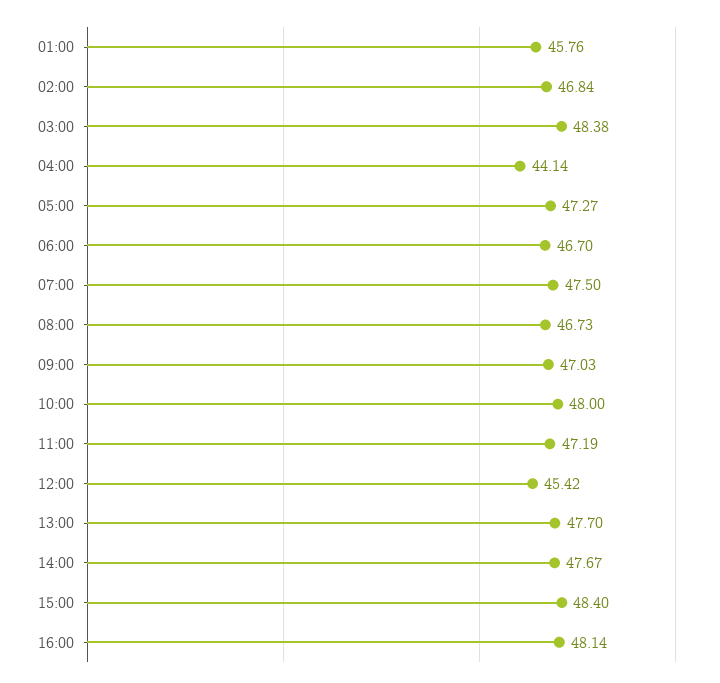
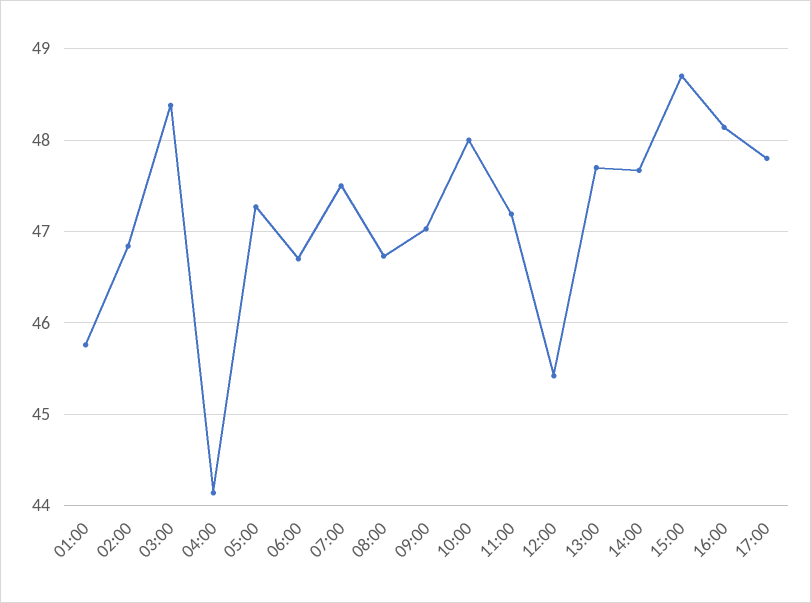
15:00: 48.4 -> 48.7
17:00: none -> 47.8

